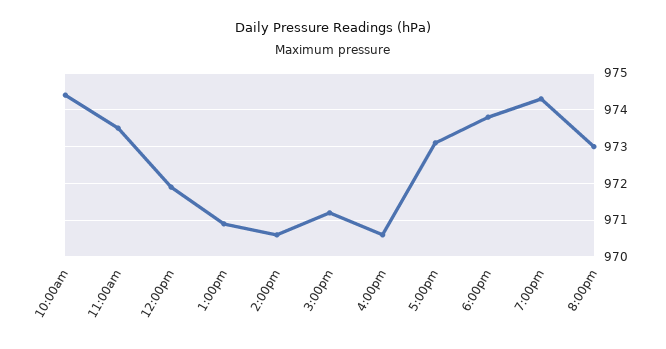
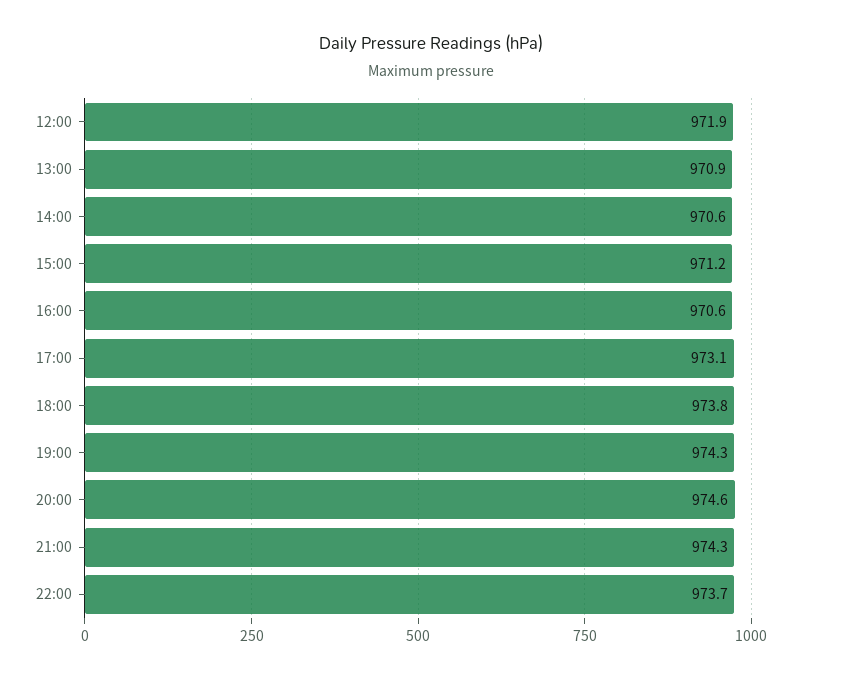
10:00am: 974.5 -> none
11:00am: 973.5 -> none
8:00pm: 973 -> 974.6
21:00: none -> 974.3
22:00: none -> 973.7

